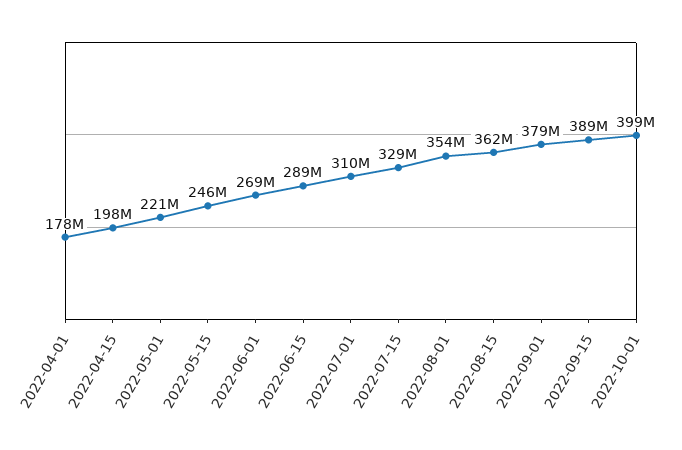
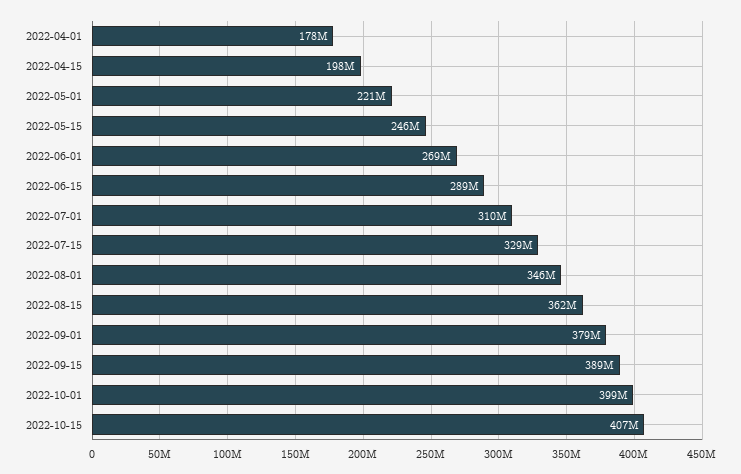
2022-08-01: 354000000 -> 346000000
2022-10-15: none -> 407000000

